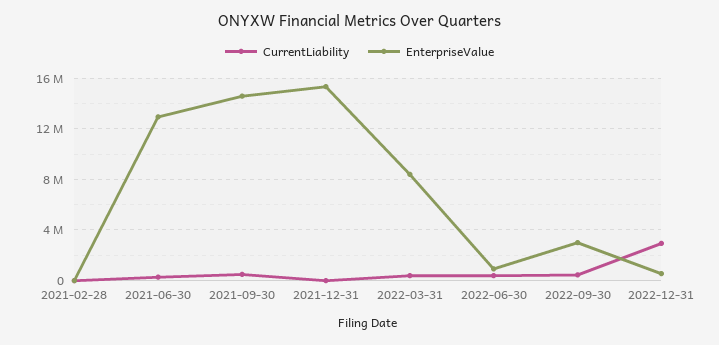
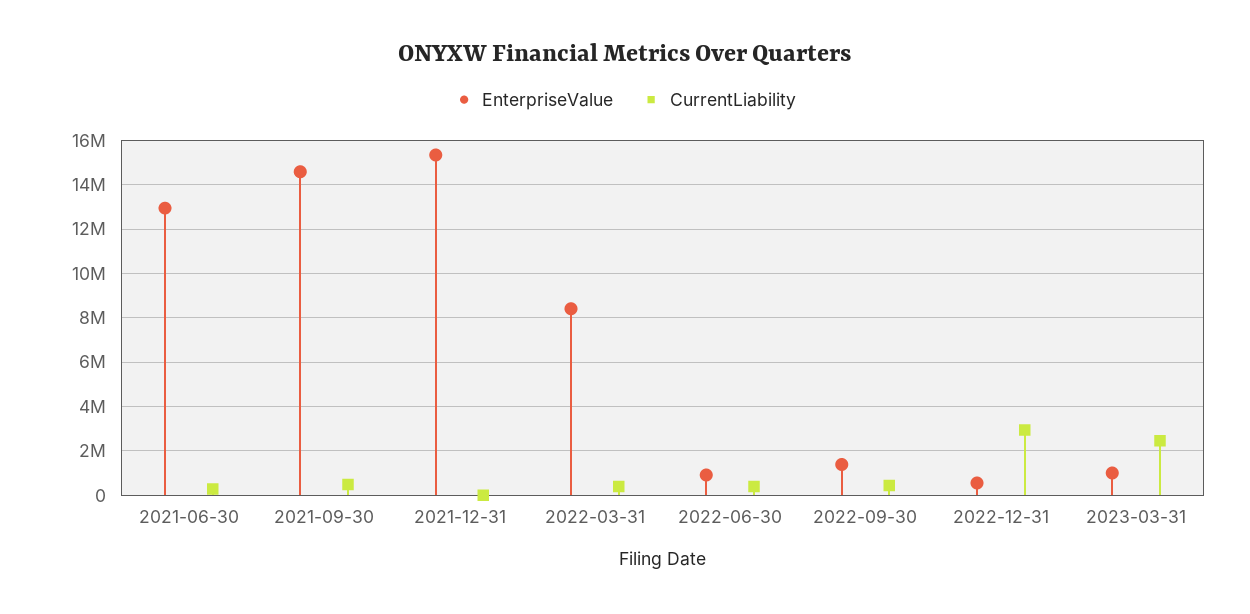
CurrentLiability, 2021-02-28: 0 -> none
EnterpriseValue, 2021-02-28: 0 -> none
EnterpriseValue, 2022-09-30: 3000000 -> 1500000
EnterpriseValue, 2023-03-31: none -> 1000000
CurrentLiability, 2023-03-31: none -> 2500000

